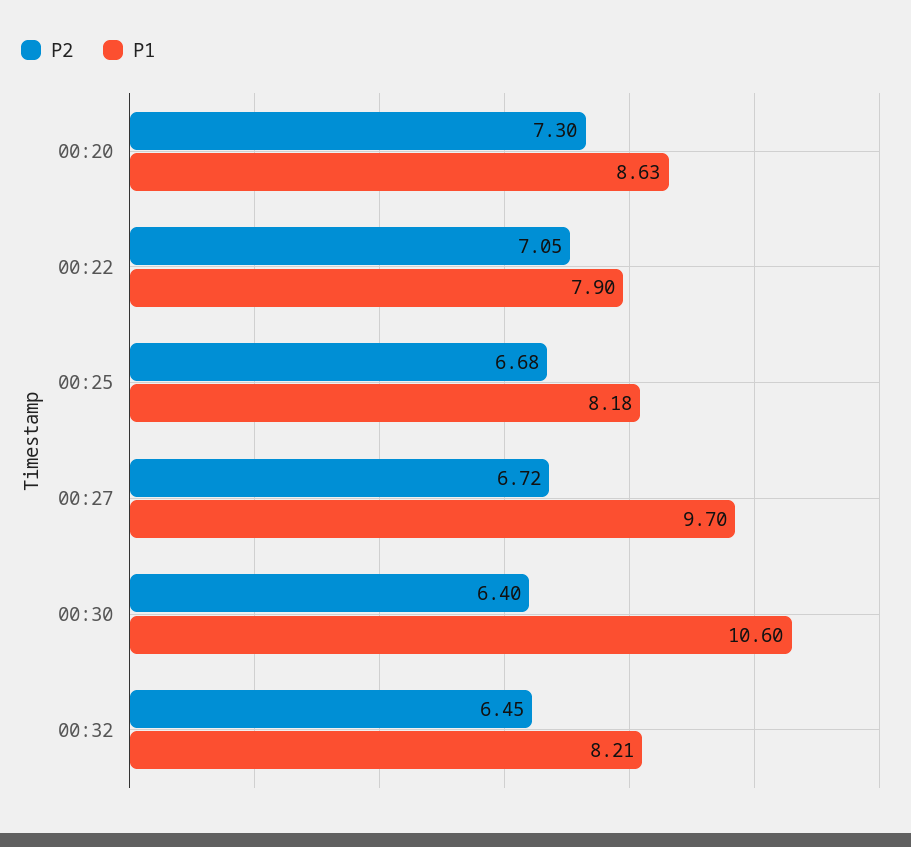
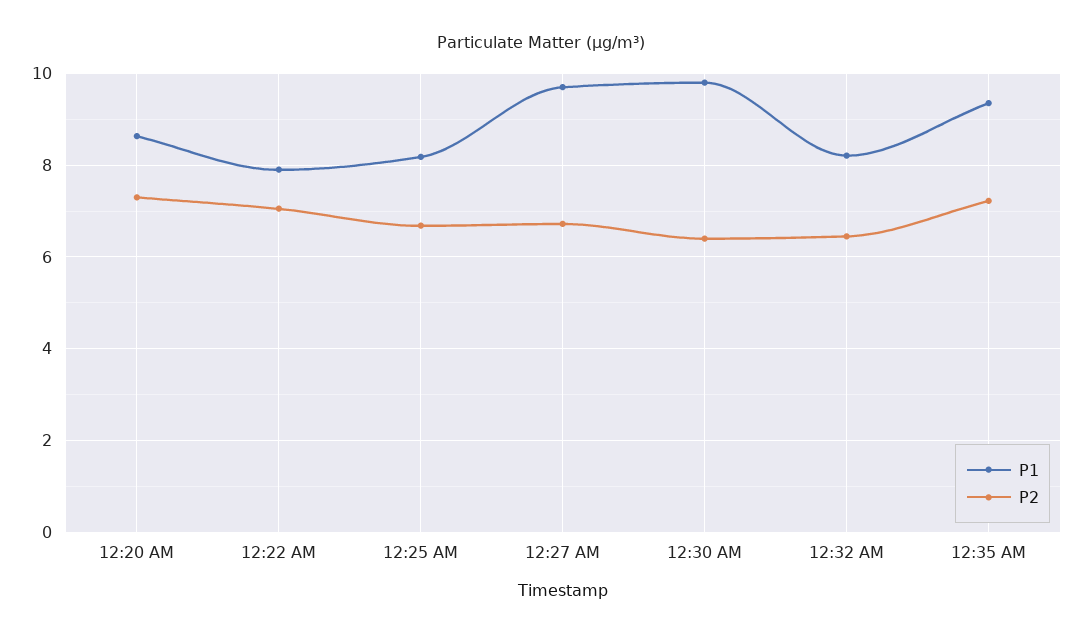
P1, 00:30: 10.6 -> 9.8
P1, 12:35 AM: none -> 9.4
P2, 12:35 AM: none -> 7.2

